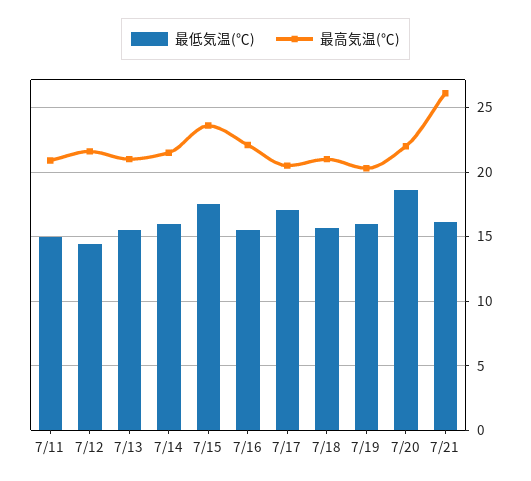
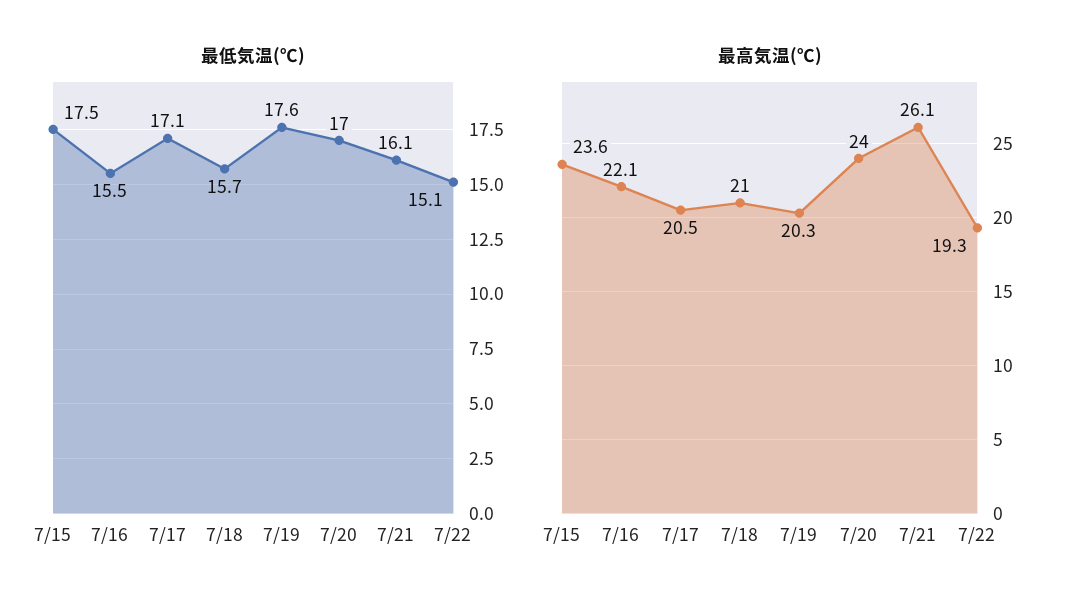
最低気温(℃), 7/11: 15 -> none
最高気温(℃), 7/11: 21 -> none
最低気温(℃), 7/12: 14.5 -> none
最高気温(℃), 7/12: 21.5 -> none
最低気温(℃), 7/13: 15.5 -> none
最高気温(℃), 7/13: 21 -> none
最低気温(℃), 7/14: 16 -> none
最高気温(℃), 7/14: 21.5 -> none
最低気温(℃), 7/19: 16 -> 17.6
最低気温(℃), 7/20: 18.5 -> 17
最高気温(℃), 7/20: 22 -> 24
最低気温(℃), 7/22: none -> 15.1
最高気温(℃), 7/22: none -> 19.3

